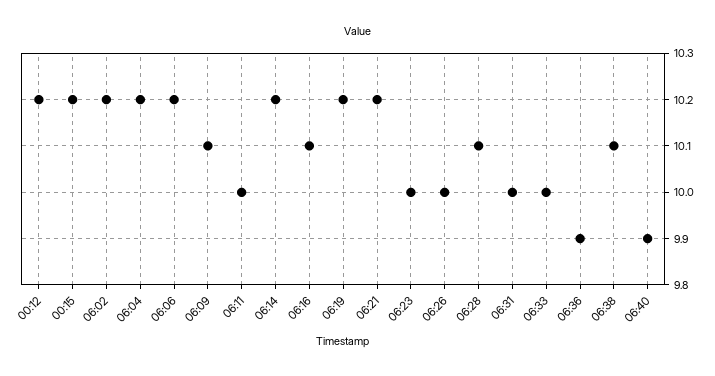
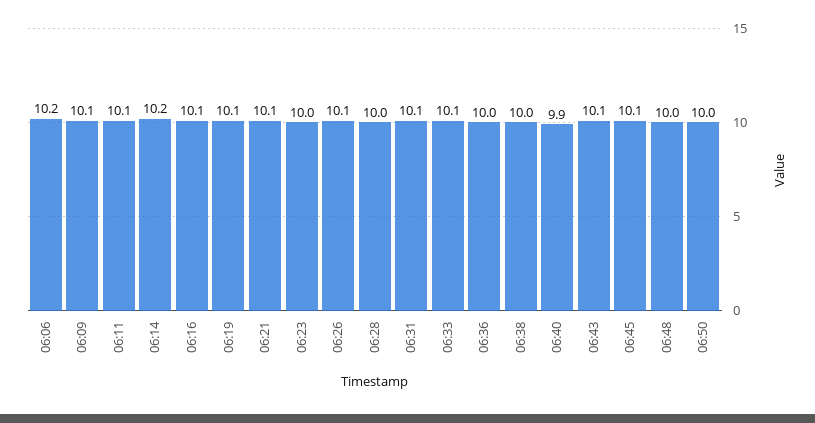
00:12: 10.2 -> none
00:15: 10.2 -> none
06:02: 10.2 -> none
06:04: 10.2 -> none
06:11: 10 -> 10.1
06:19: 10.2 -> 10.1
06:21: 10.2 -> 10.1
06:26: 10 -> 10.1
06:28: 10.1 -> 10
06:31: 10 -> 10.1
06:33: 10 -> 10.1
06:36: 9.9 -> 10
06:38: 10.1 -> 10
06:43: none -> 10.1
06:45: none -> 10.1
06:48: none -> 10
06:50: none -> 10

